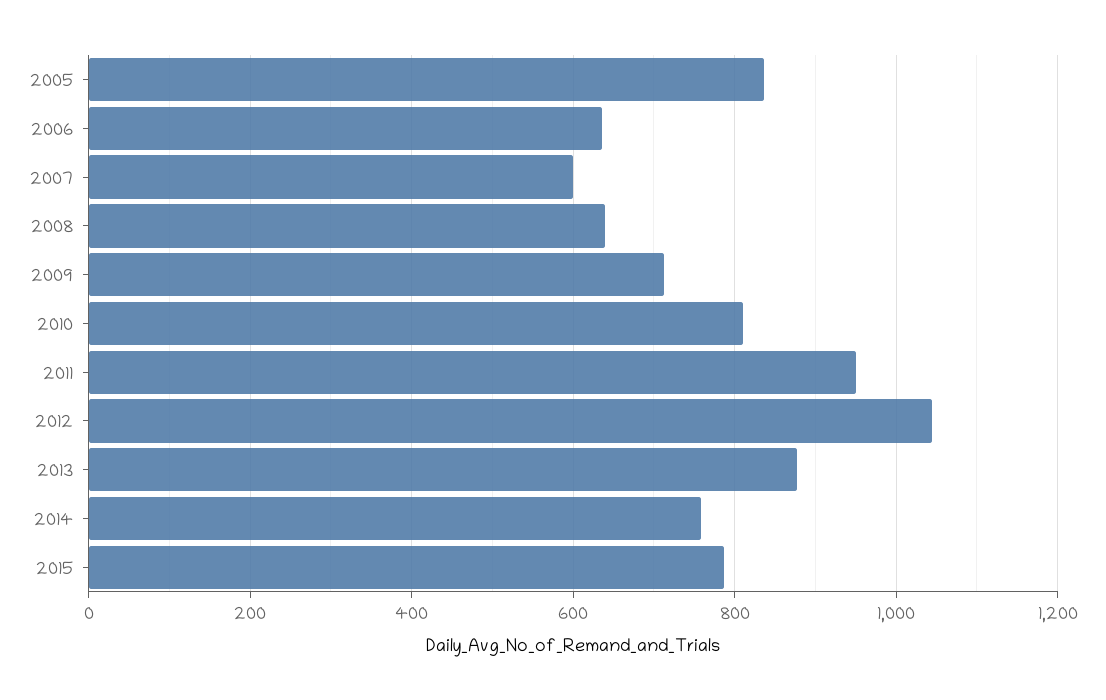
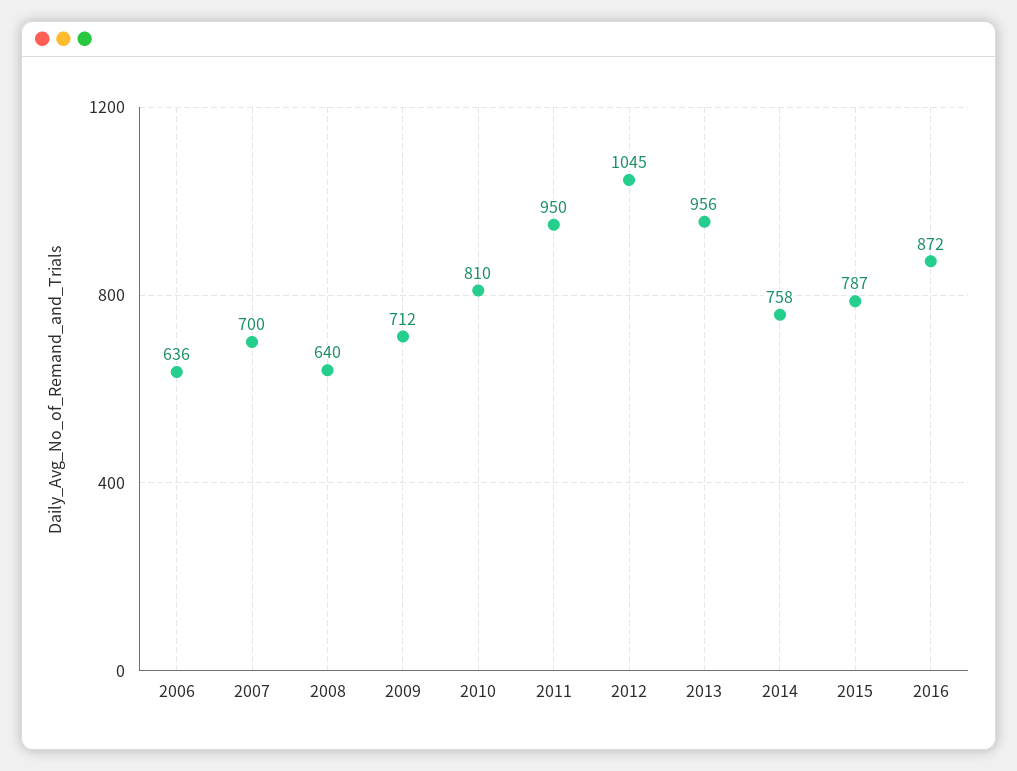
2005: 840 -> none
2007: 600 -> 700
2013: 880 -> 956
2016: none -> 872

